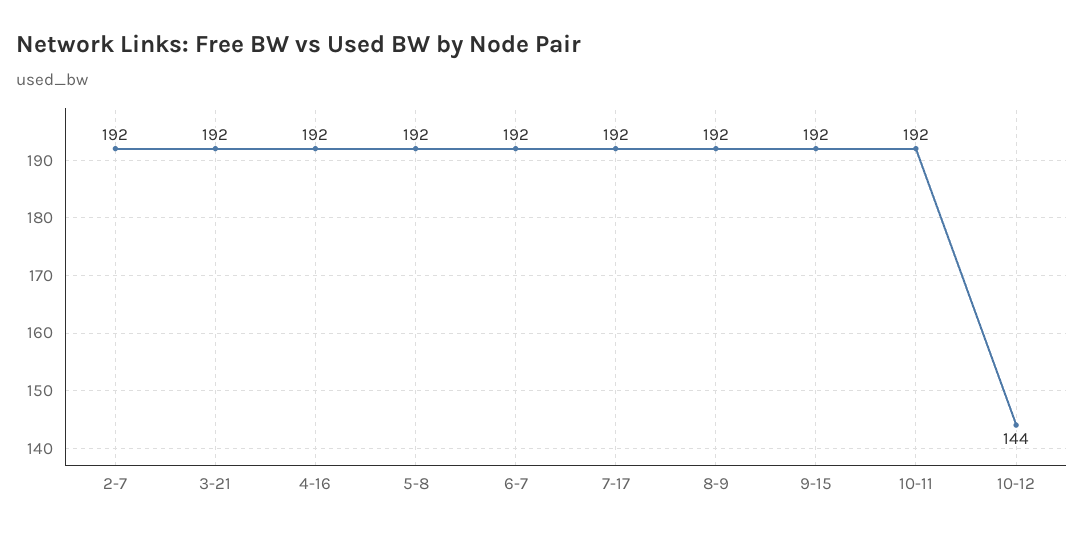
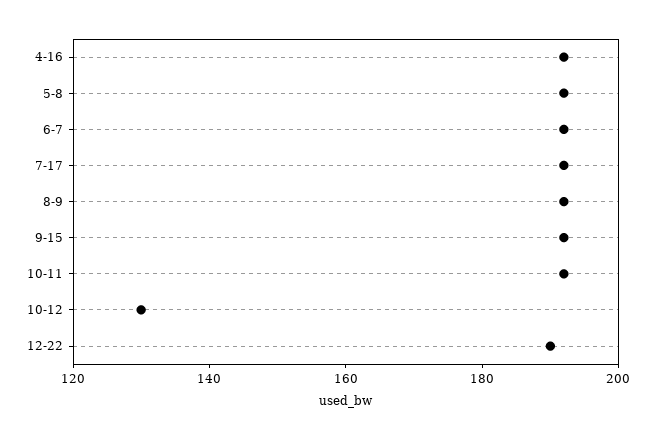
2-7: 192 -> none
3-21: 192 -> none
10-12: 144 -> 130
12-22: none -> 190

